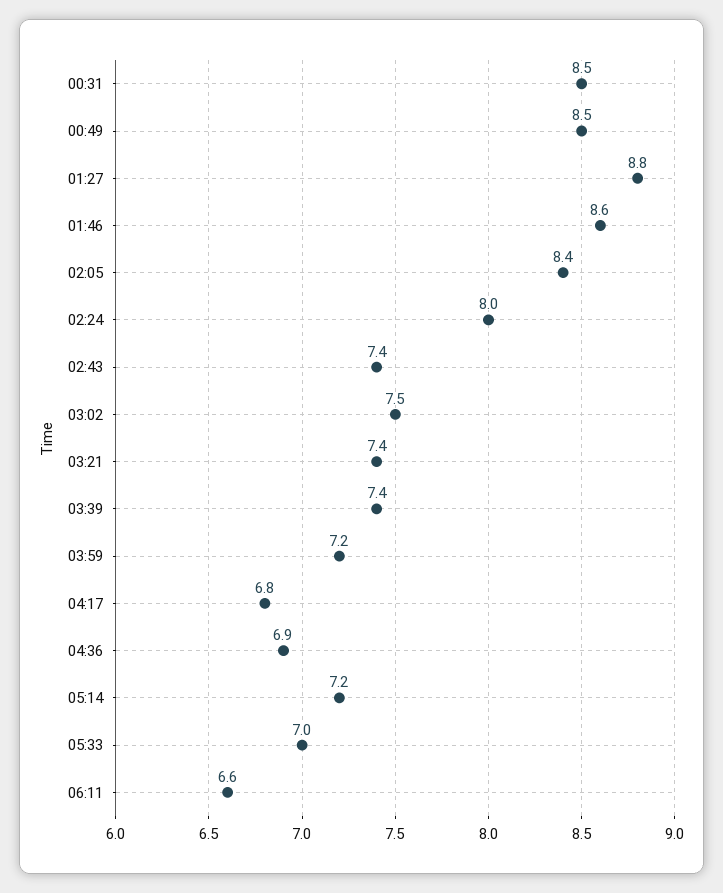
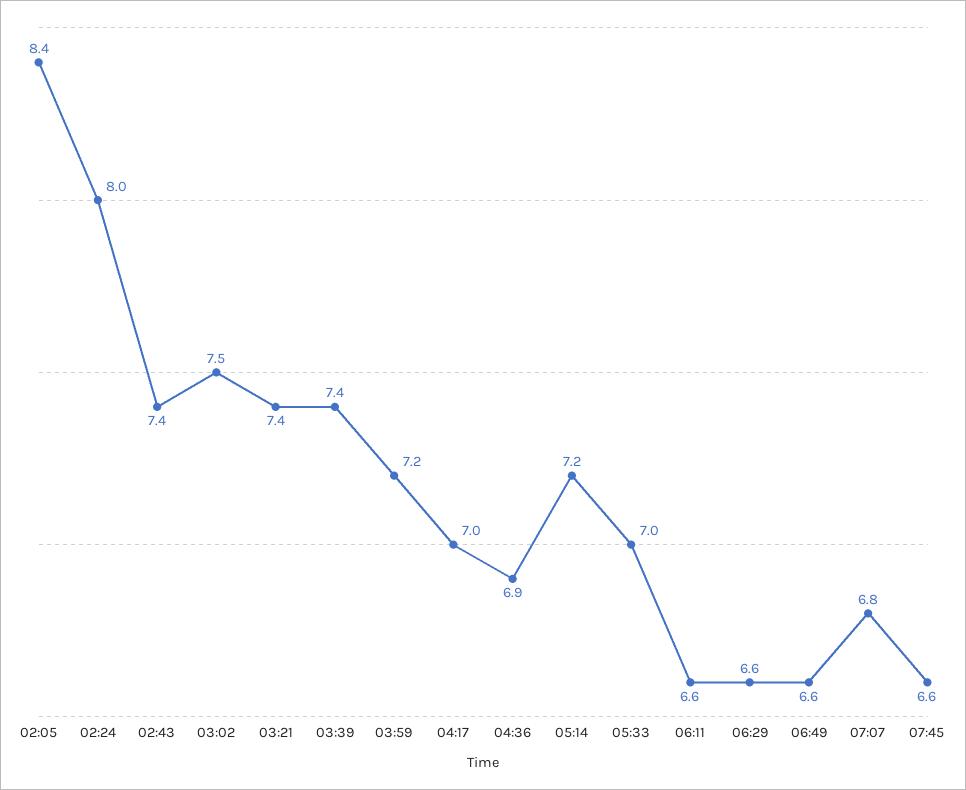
00:31: 8.5 -> none
00:49: 8.5 -> none
01:27: 8.8 -> none
01:46: 8.6 -> none
04:17: 6.8 -> 7
06:29: none -> 6.6
06:49: none -> 6.6
07:07: none -> 6.8
07:45: none -> 6.6

